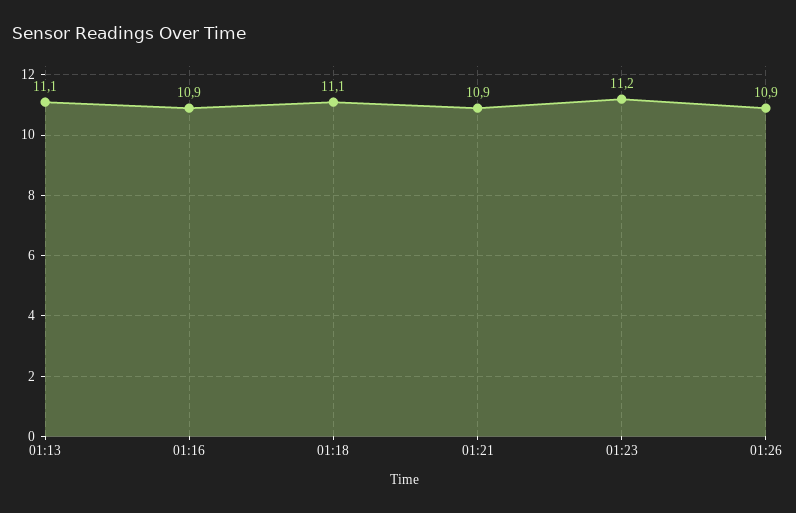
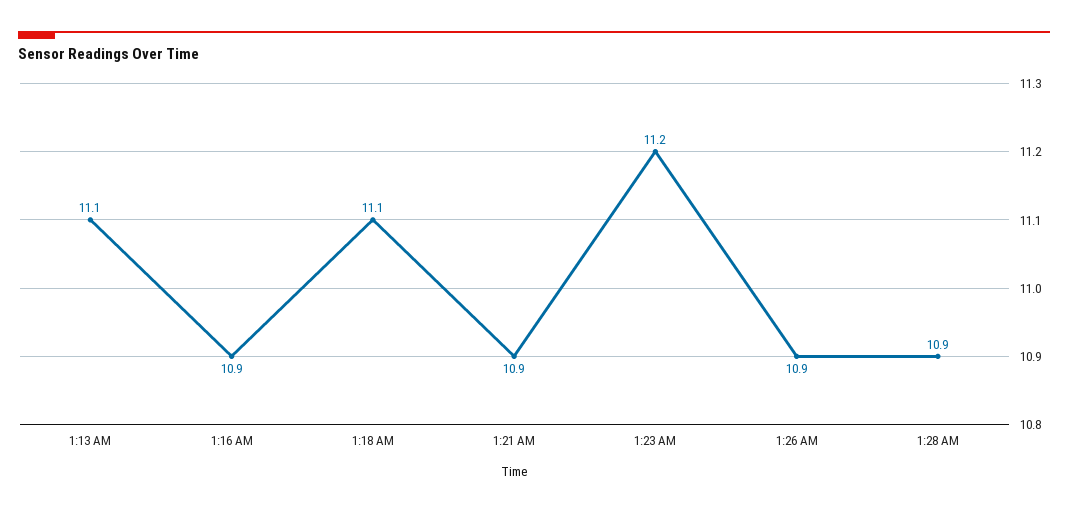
1:28 AM: none -> 10.9

